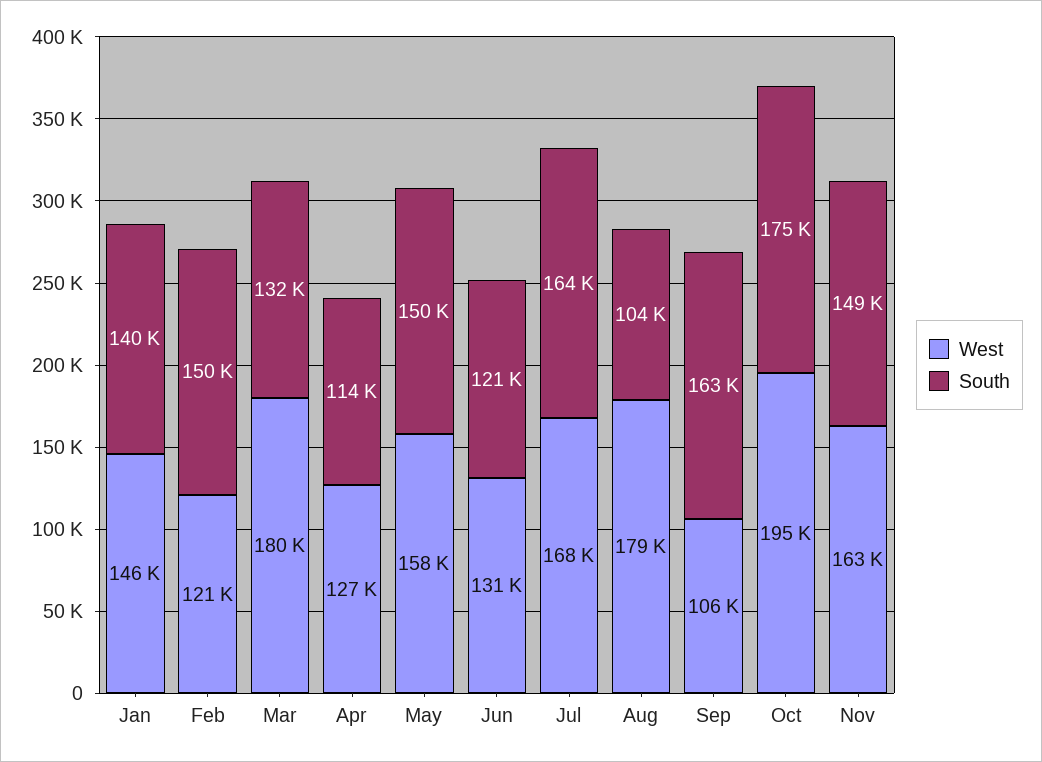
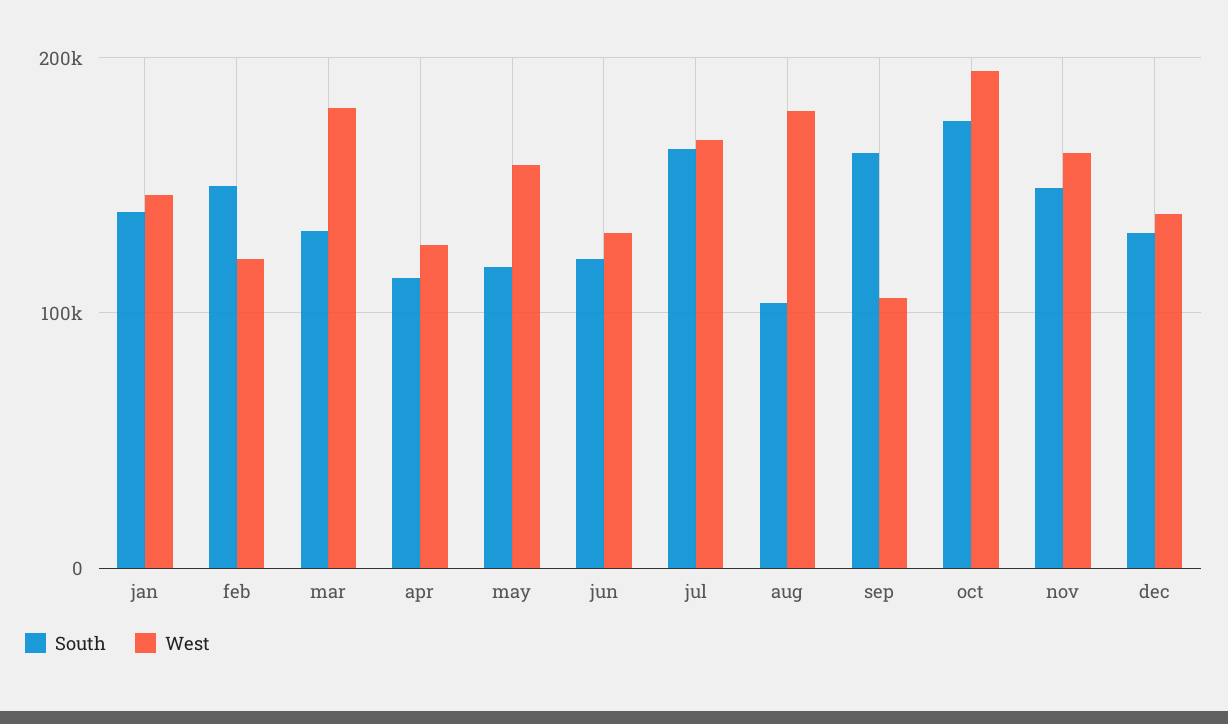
South, May: 150000 -> 120000
South, dec: none -> 130000
West, dec: none -> 140000

